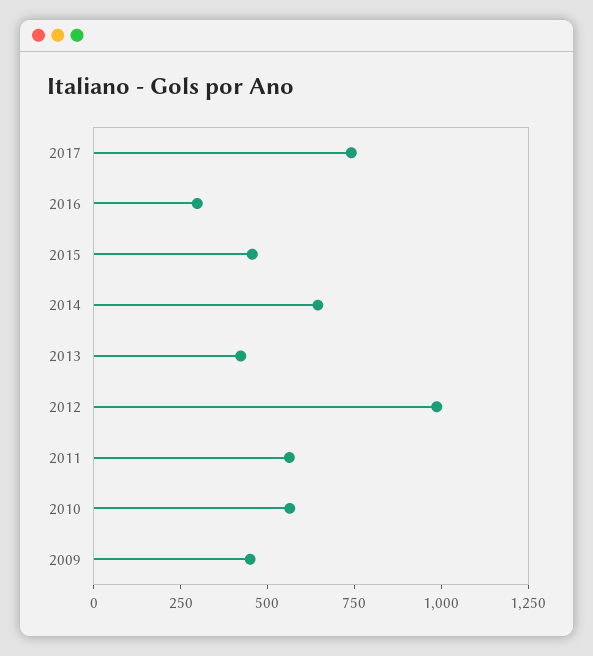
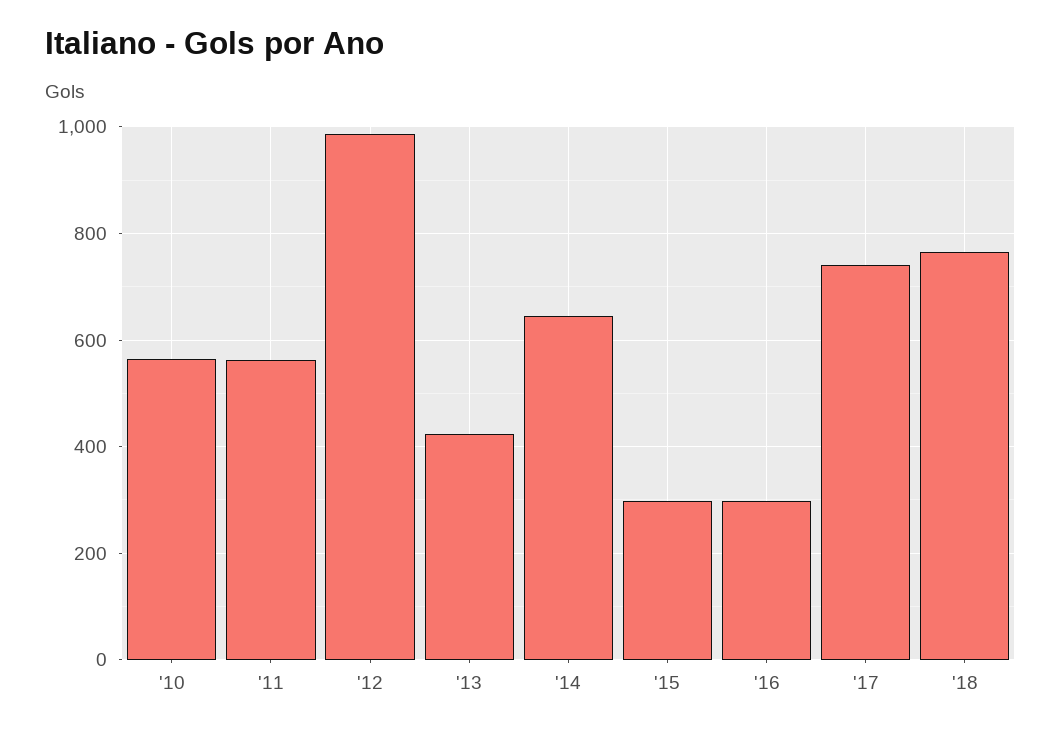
2015: 450 -> 300
2009: 450 -> none
'18: none -> 760

